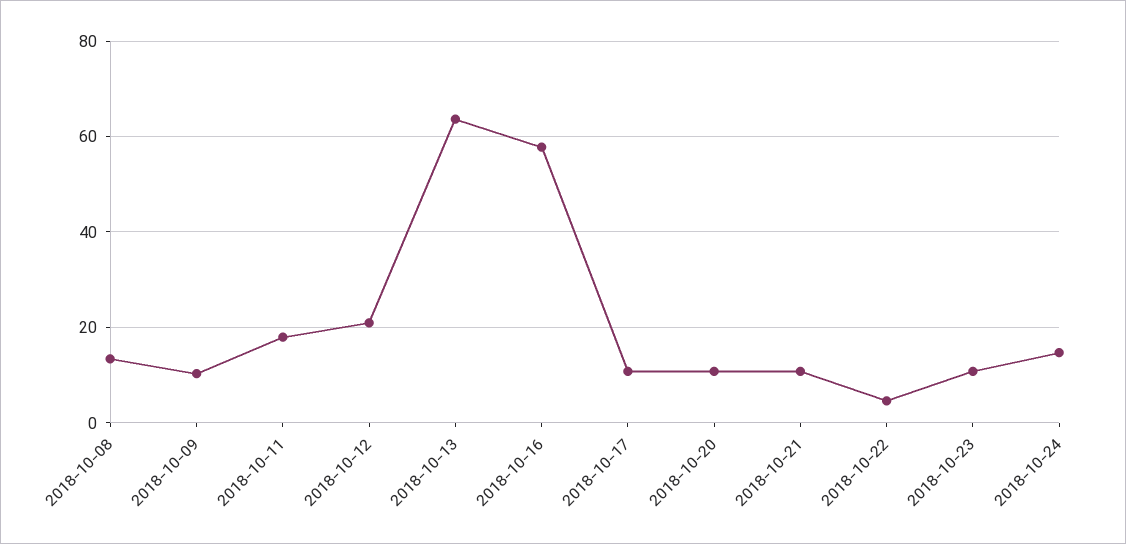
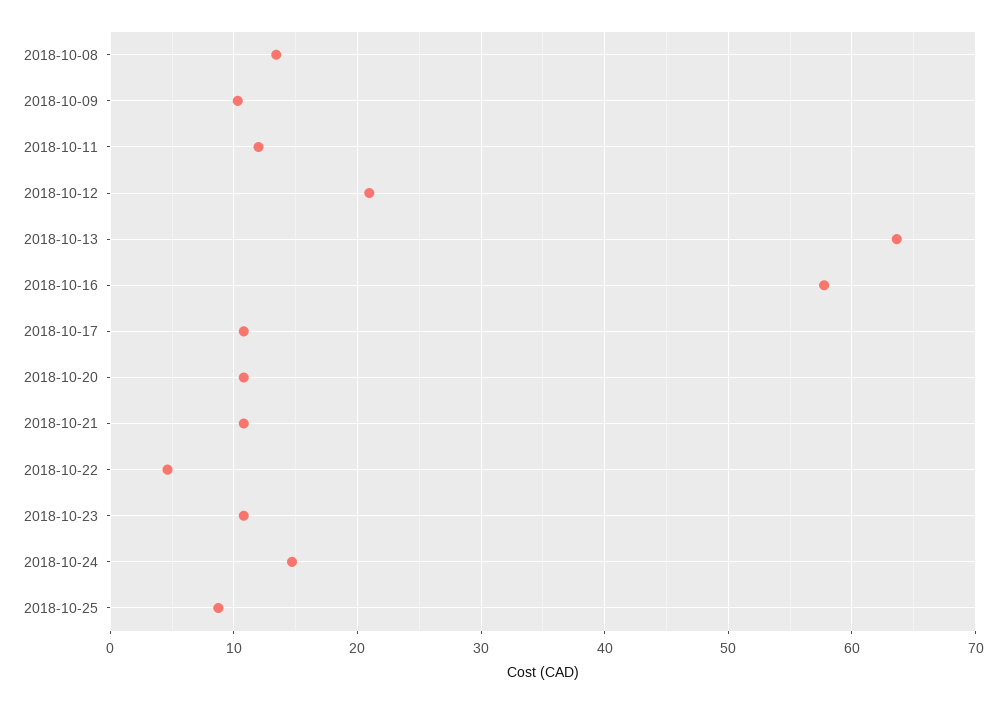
2018-10-11: 18 -> 12
2018-10-25: none -> 9

